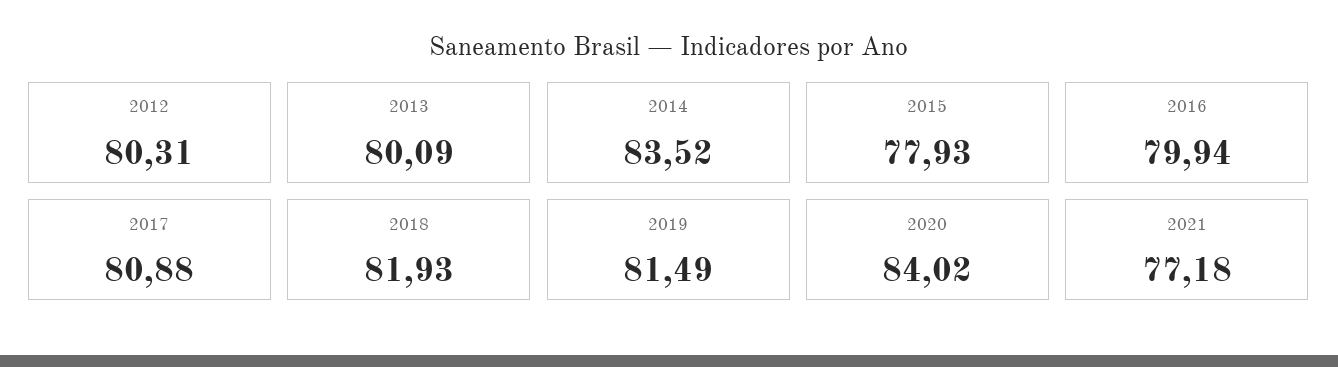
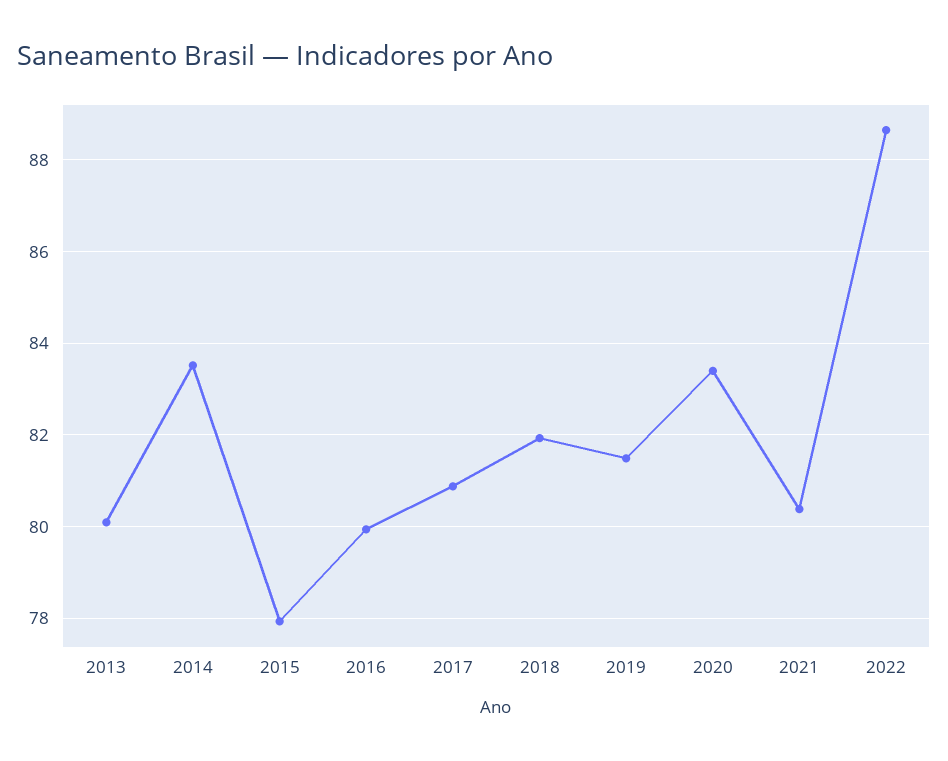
2012: 80.31 -> none
2020: 84.02 -> 83.4
2021: 77.18 -> 80.4
2022: none -> 88.6

